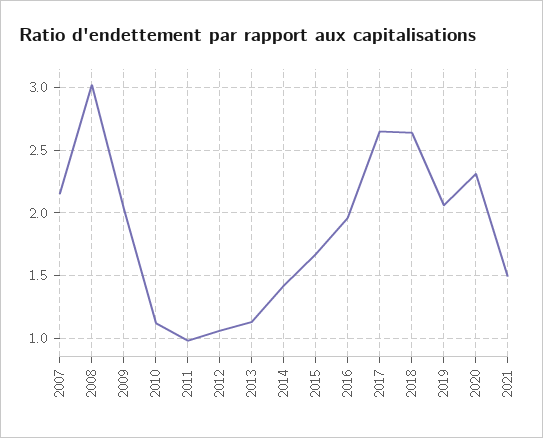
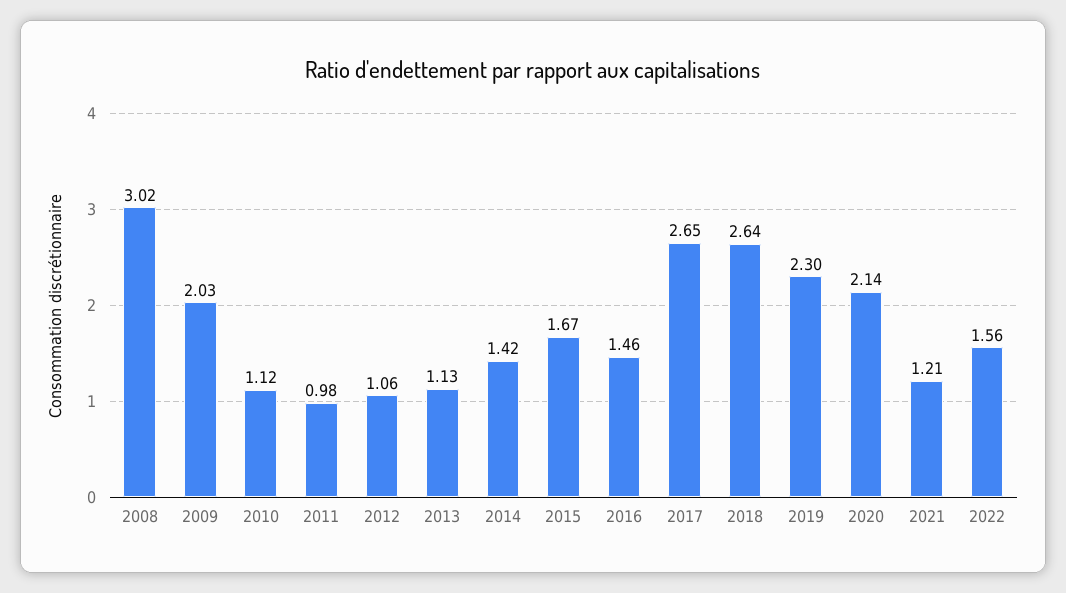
2007: 2.15 -> none
2016: 1.95 -> 1.46
2019: 2.05 -> 2.3
2020: 2.3 -> 2.14
2021: 1.5 -> 1.21
2022: none -> 1.56

